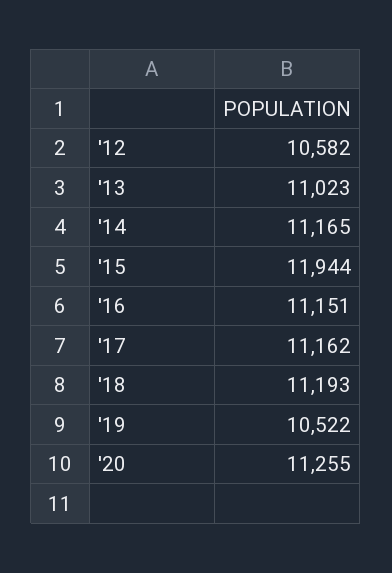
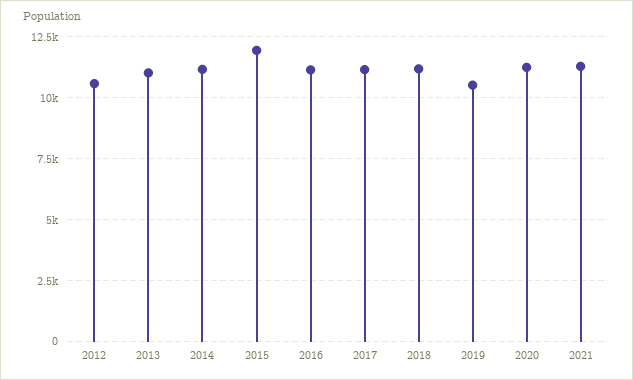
2021: none -> 11250

